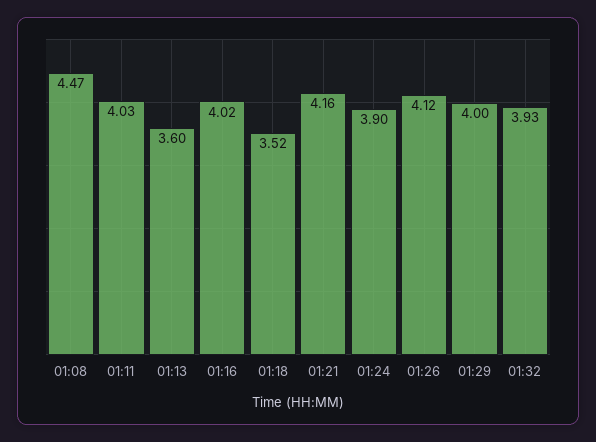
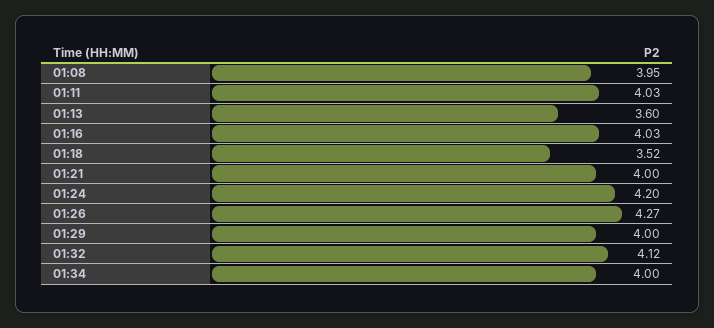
01:08: 4.47 -> 3.95
01:16: 4.02 -> 4.03
01:21: 4.16 -> 4
01:24: 3.9 -> 4.2
01:26: 4.12 -> 4.27
01:32: 3.93 -> 4.12
01:34: none -> 4

